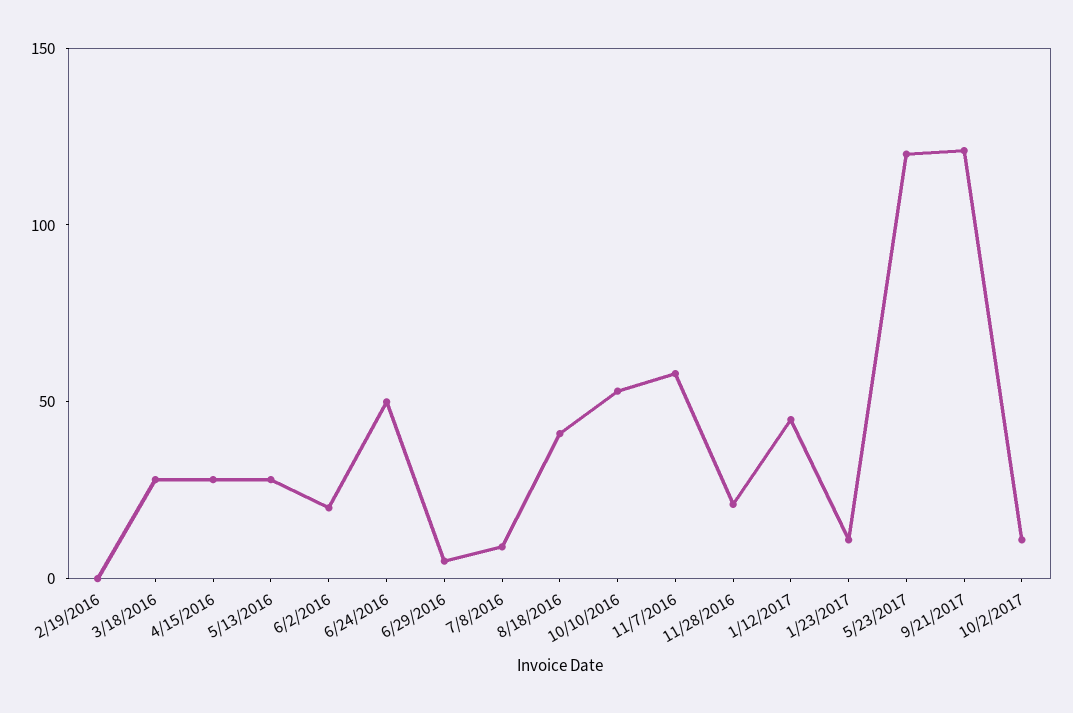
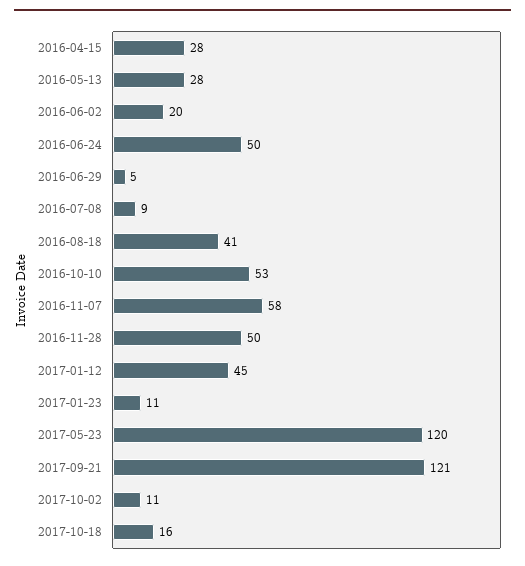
2/19/2016: 0 -> none
3/18/2016: 30 -> none
11/28/2016: 20 -> 50
2017-10-18: none -> 16

